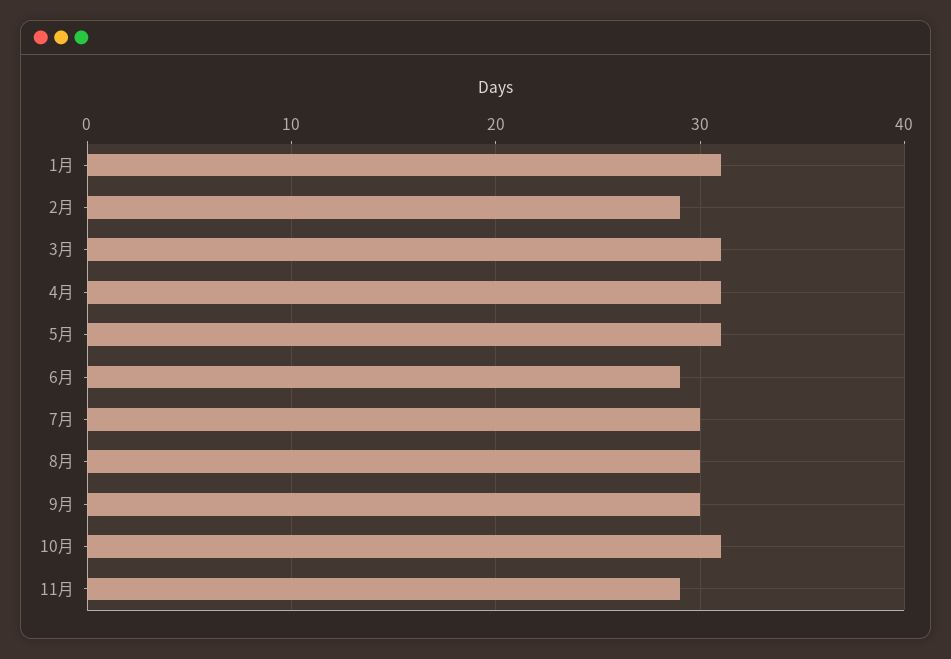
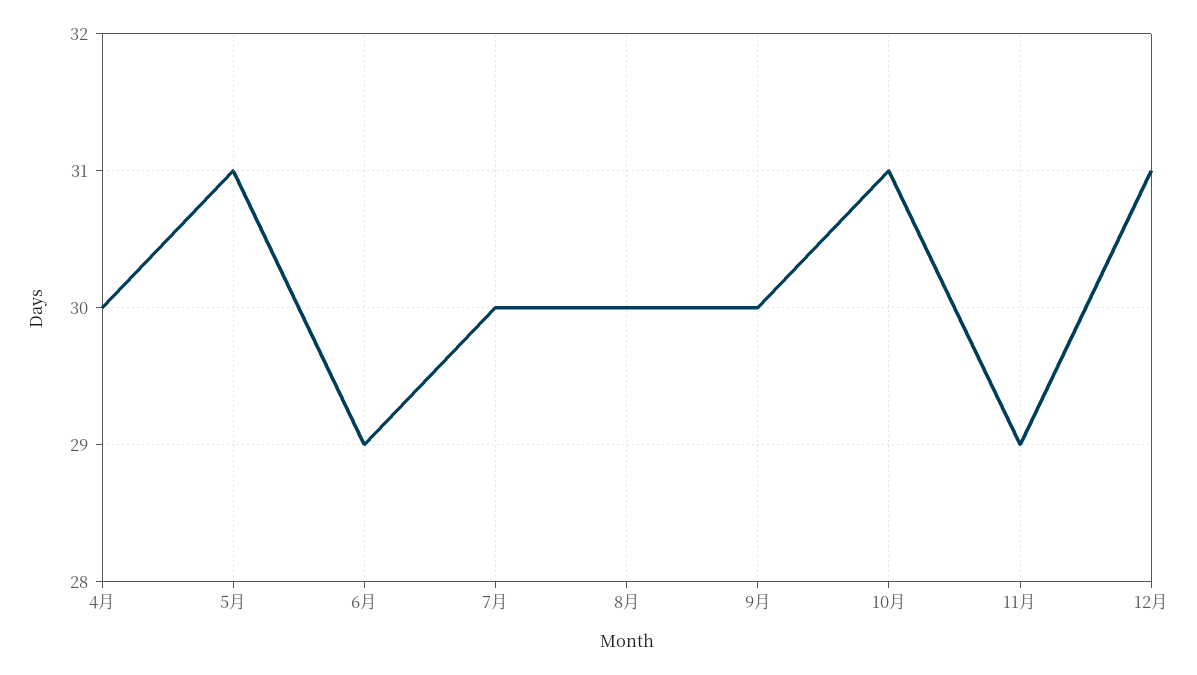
1月: 31 -> none
2月: 29 -> none
3月: 31 -> none
4月: 31 -> 30
12月: none -> 31

